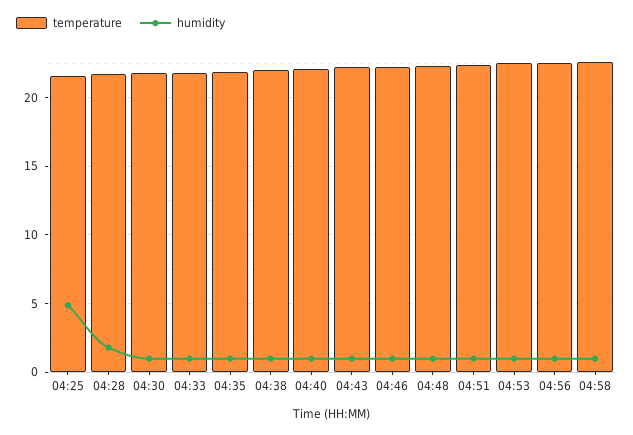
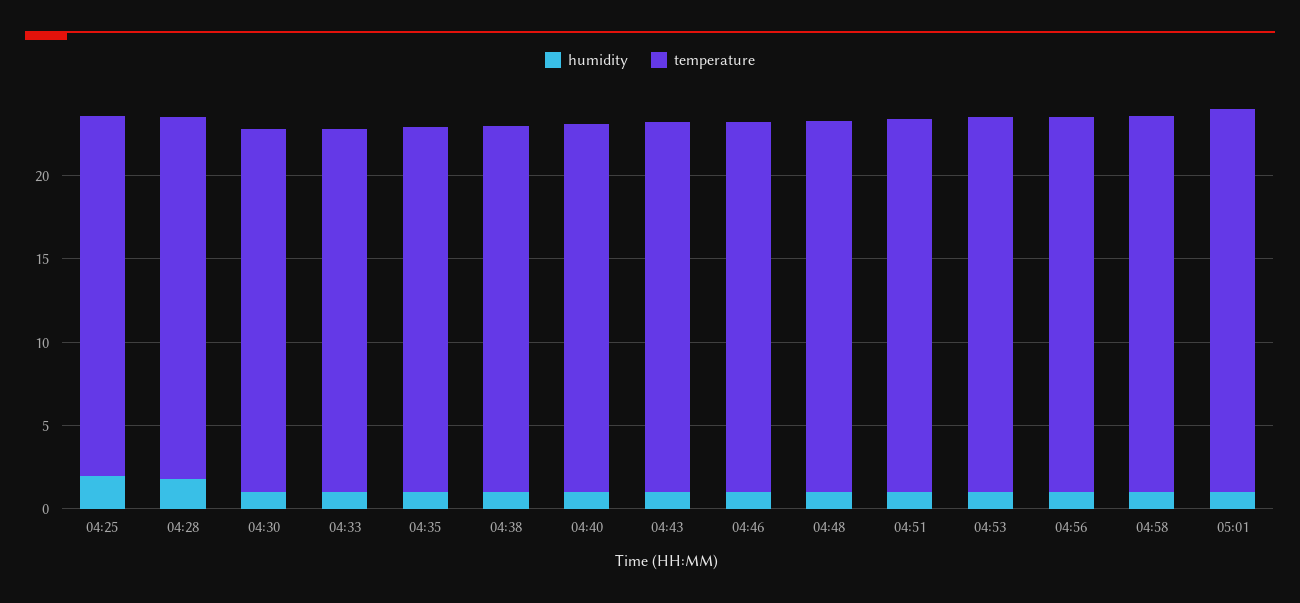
humidity, 04:25: 5 -> 2
humidity, 05:01: none -> 1
temperature, 05:01: none -> 23

